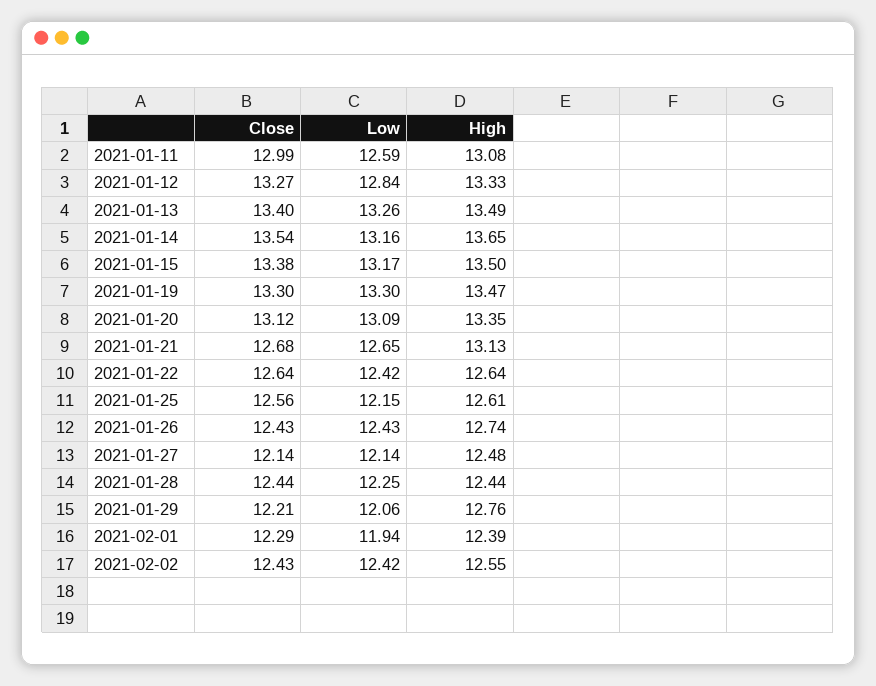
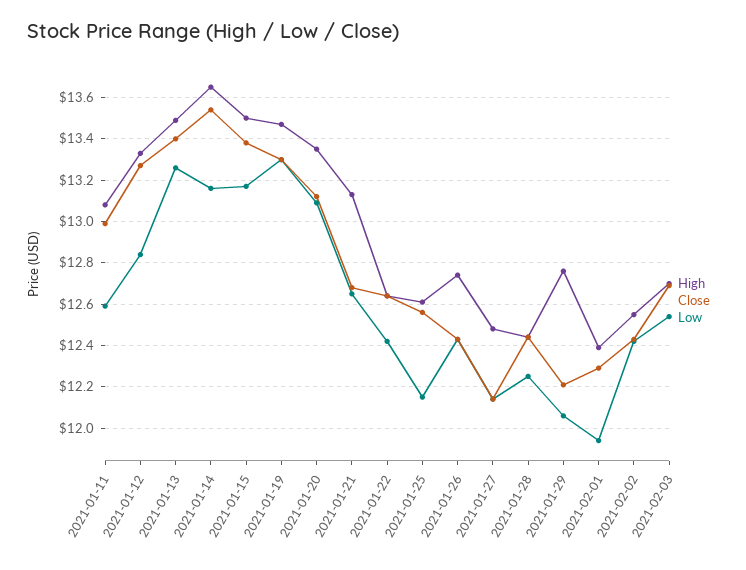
High, 2021-02-03: none -> 12.7
Close, 2021-02-03: none -> 12.7
Low, 2021-02-03: none -> 12.55

